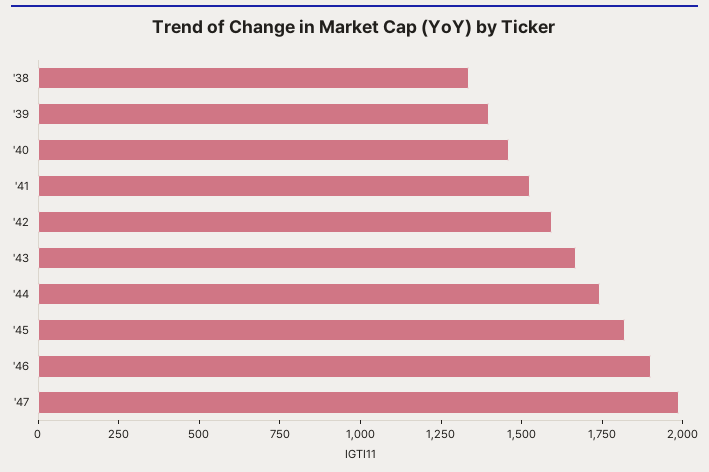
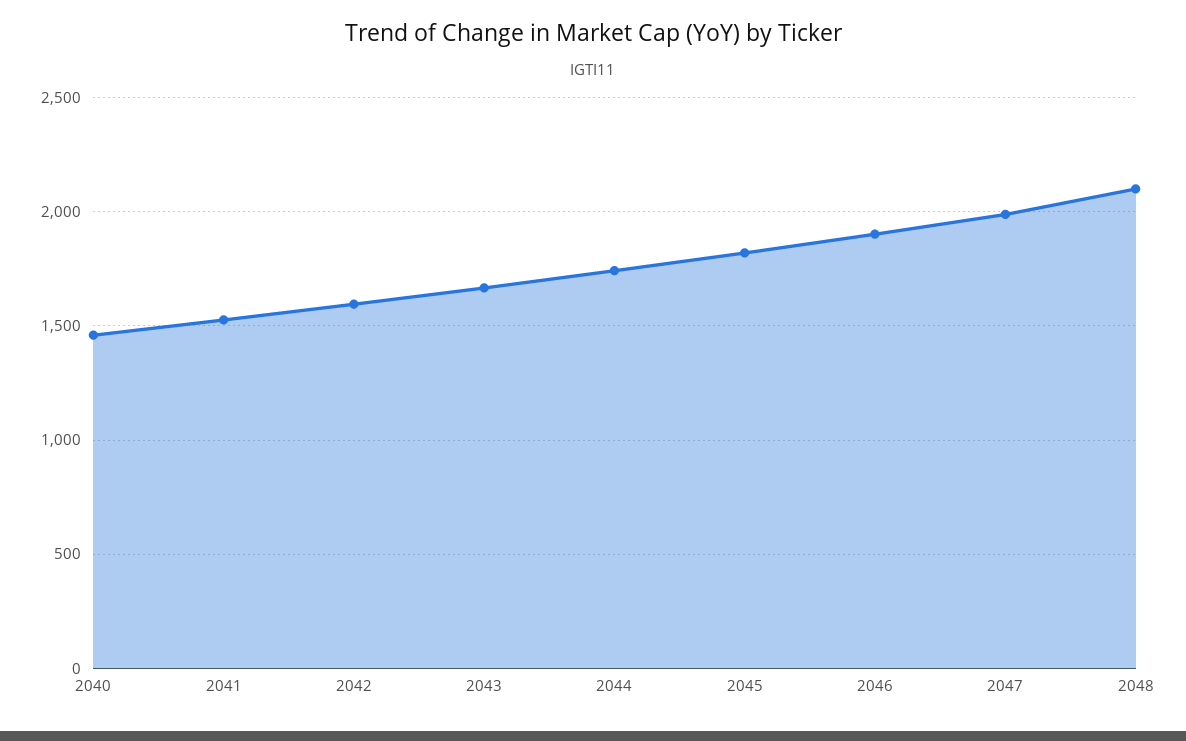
'38: 1350 -> none
'39: 1400 -> none
2048: none -> 2100

